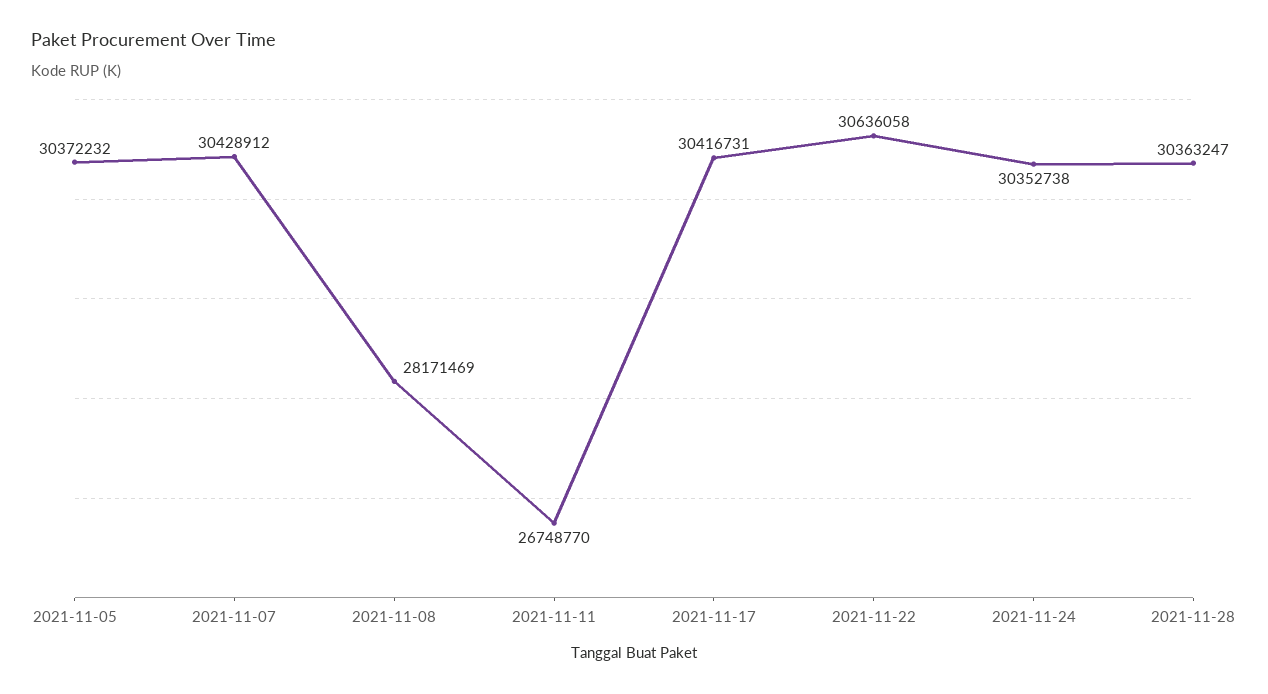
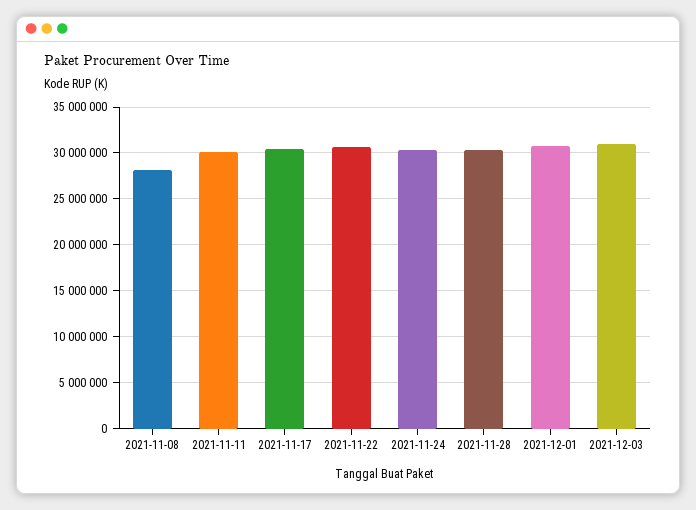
2021-11-05: 30372232 -> none
2021-11-07: 30428912 -> none
2021-11-11: 26748770 -> 30000000
2021-12-01: none -> 31000000
2021-12-03: none -> 31000000

